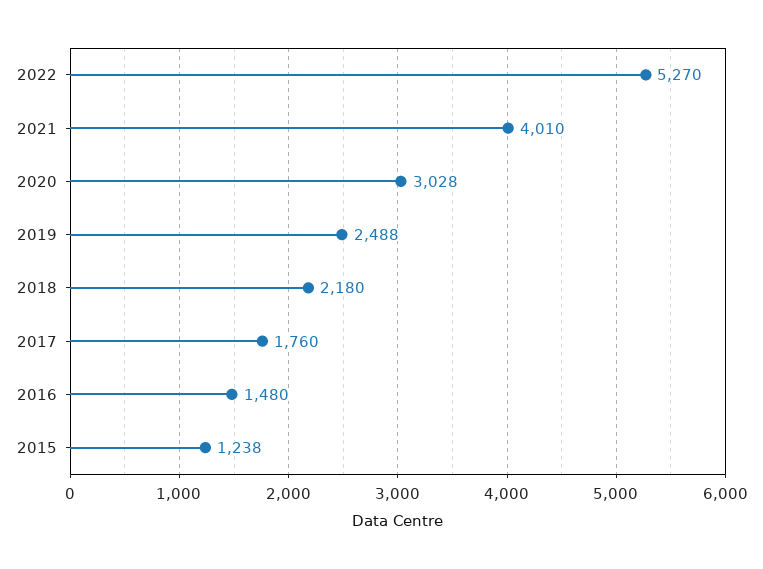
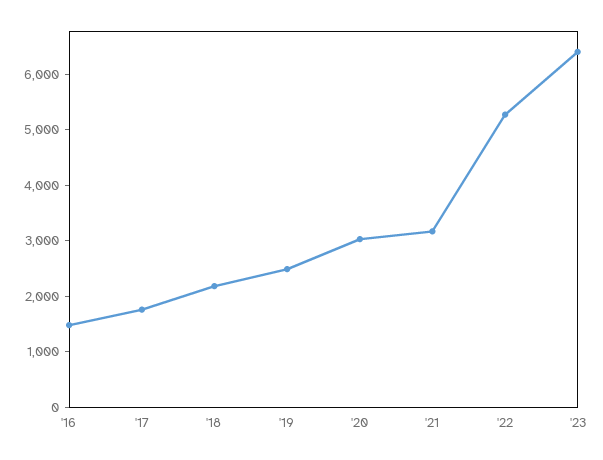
2021: 4010 -> 3200
2015: 1238 -> none
'23: none -> 6400

